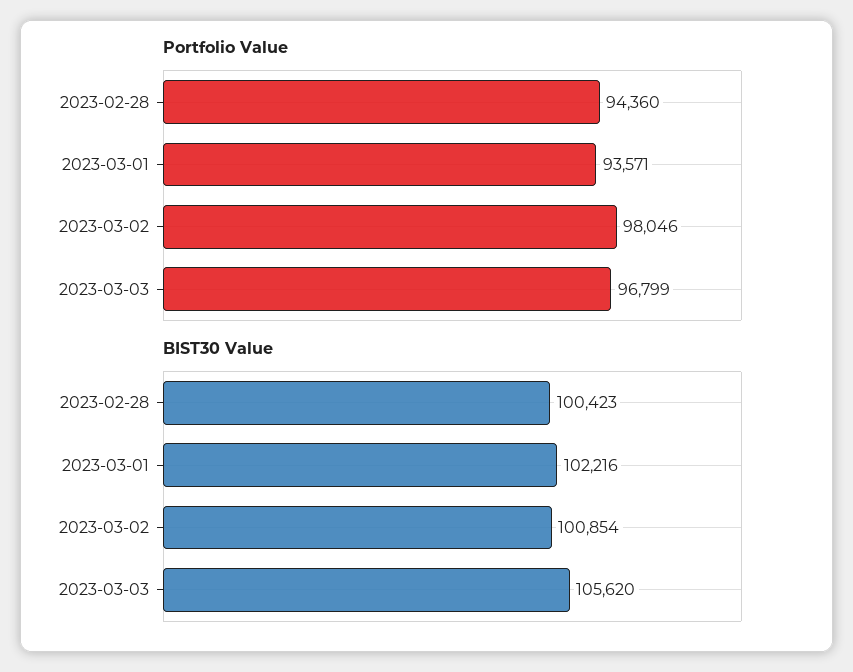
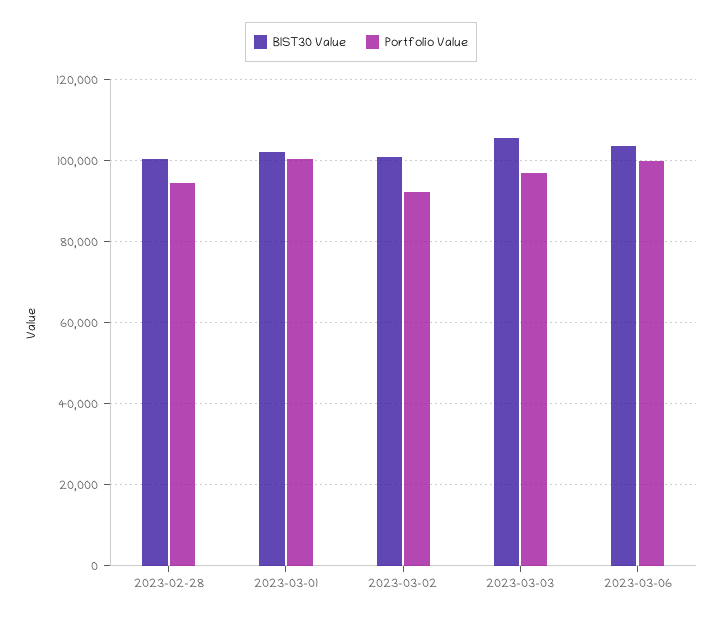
Portfolio Value, 2023-03-01: 93571 -> 100000
Portfolio Value, 2023-03-02: 98046 -> 92000
BIST30 Value, 2023-03-06: none -> 104000
Portfolio Value, 2023-03-06: none -> 100000

